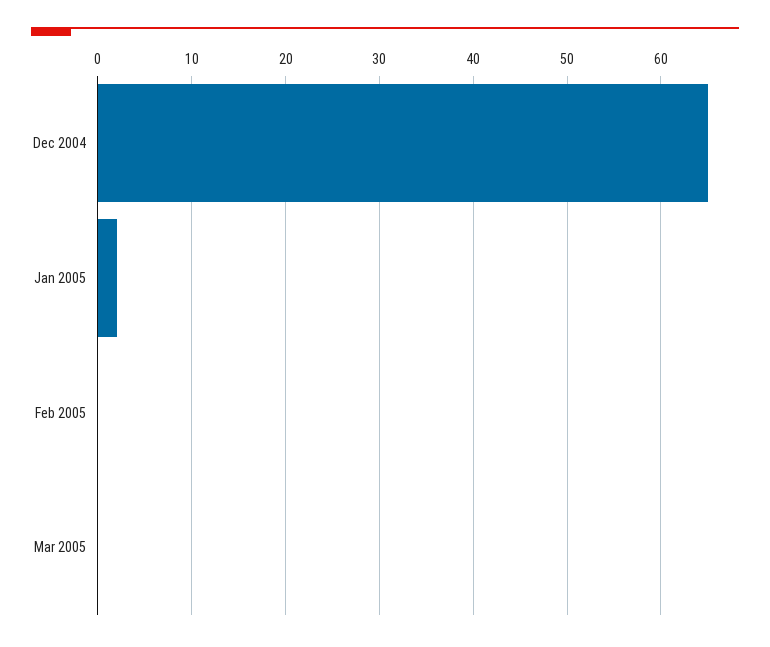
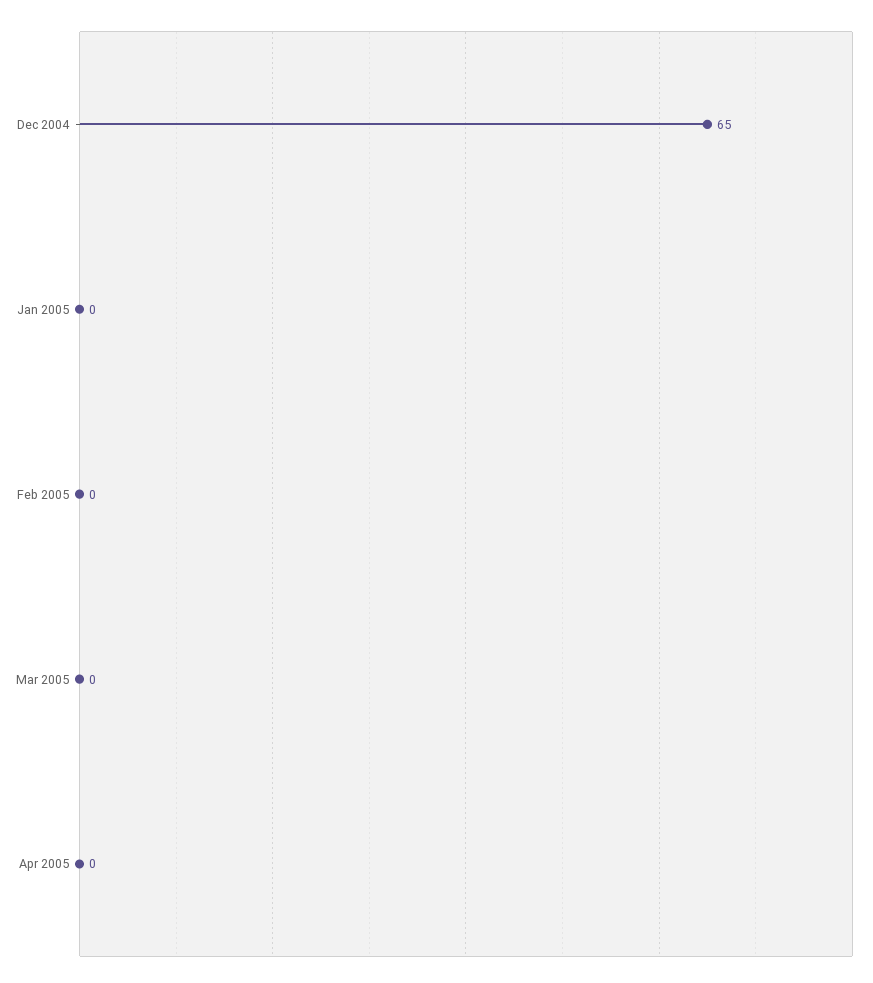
Jan 2005: 2 -> 0
Apr 2005: none -> 0

